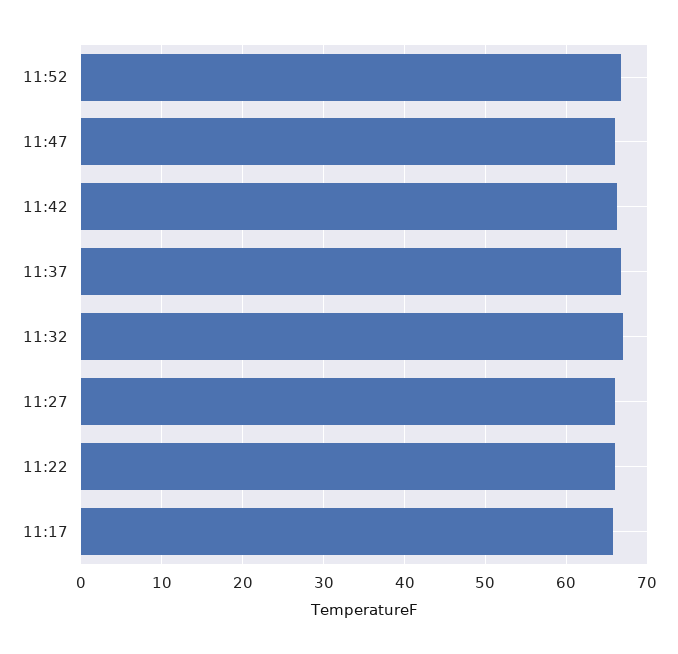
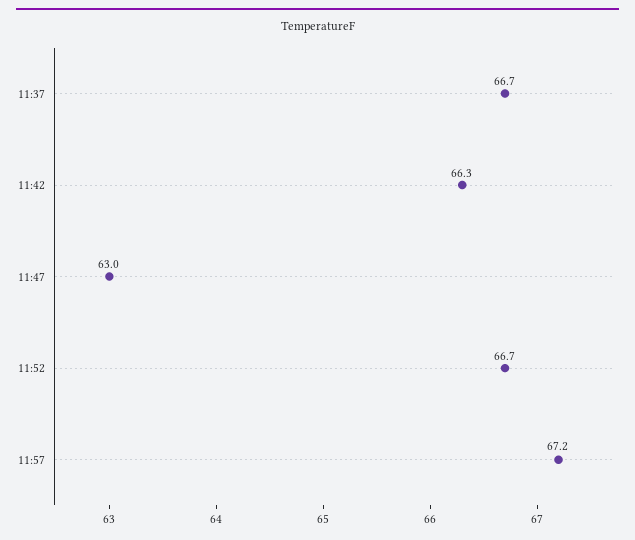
11:47: 66 -> 63
11:32: 67 -> none
11:27: 66 -> none
11:22: 66 -> none
11:17: 66 -> none
11:57: none -> 67.2

